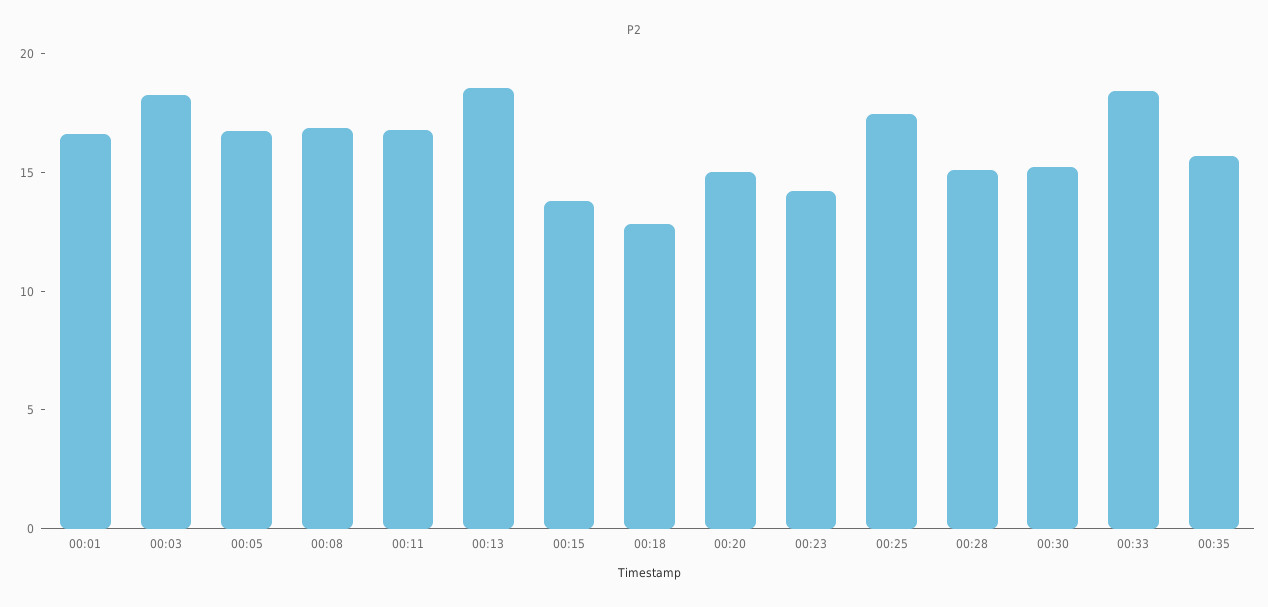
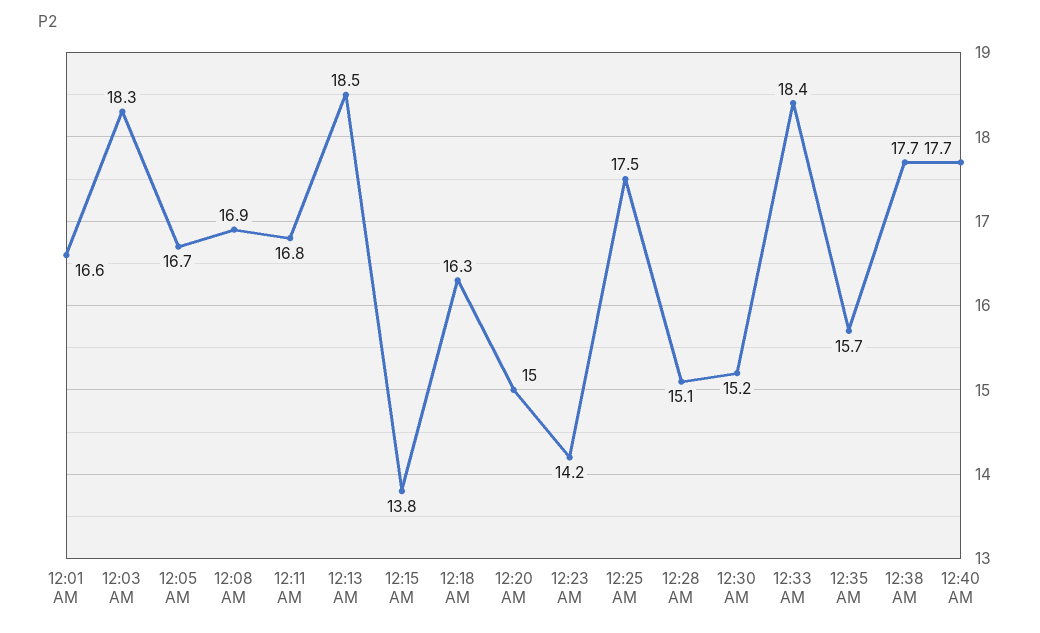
00:18: 13 -> 16.3
12:38 AM: none -> 17.7
12:40 AM: none -> 17.7

